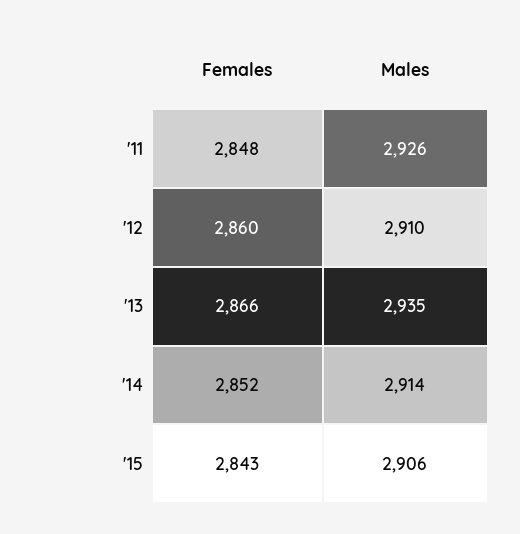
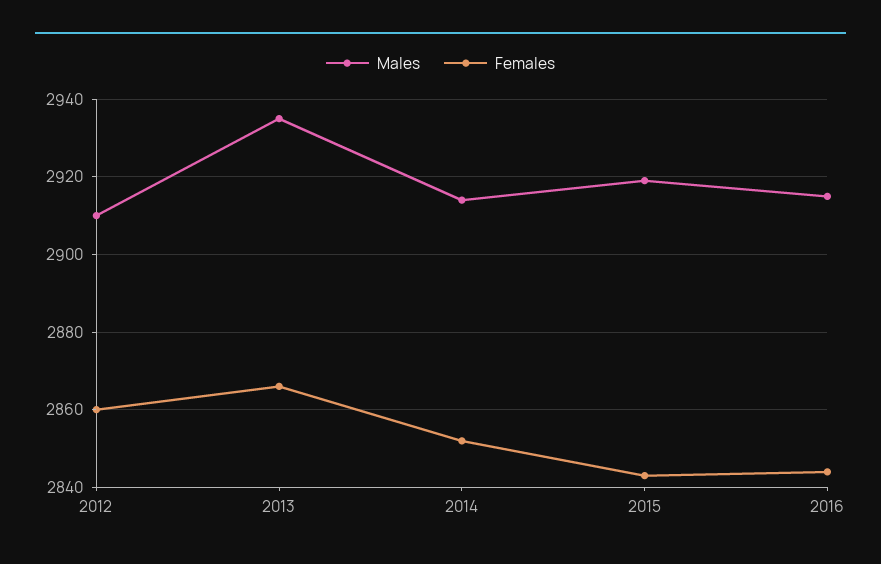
Females, '11: 2848 -> none
Males, '11: 2926 -> none
Males, '15: 2906 -> 2920
Males, 2016: none -> 2915
Females, 2016: none -> 2845

